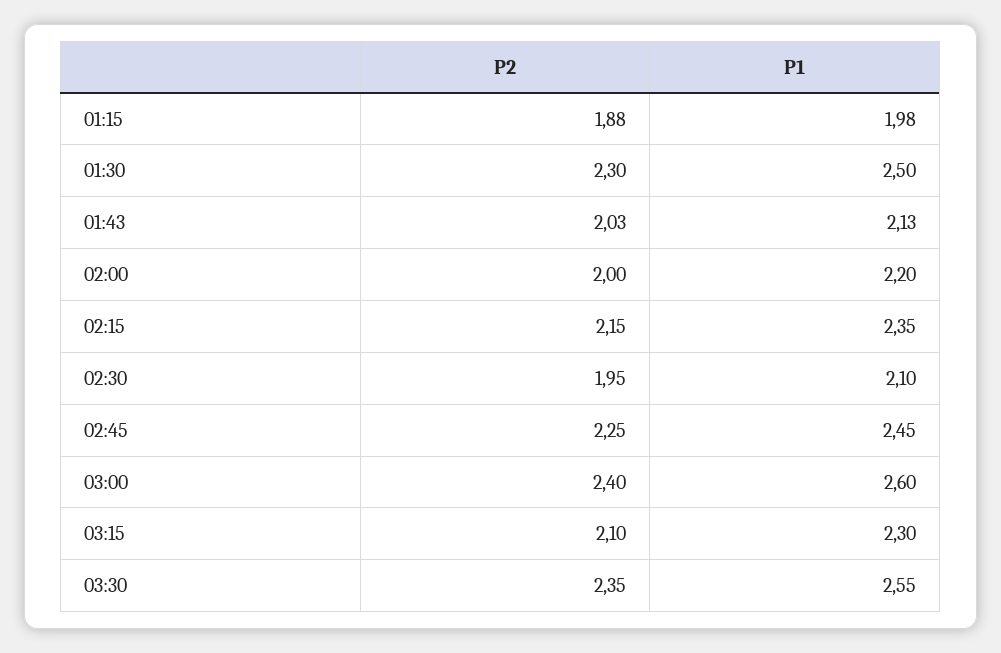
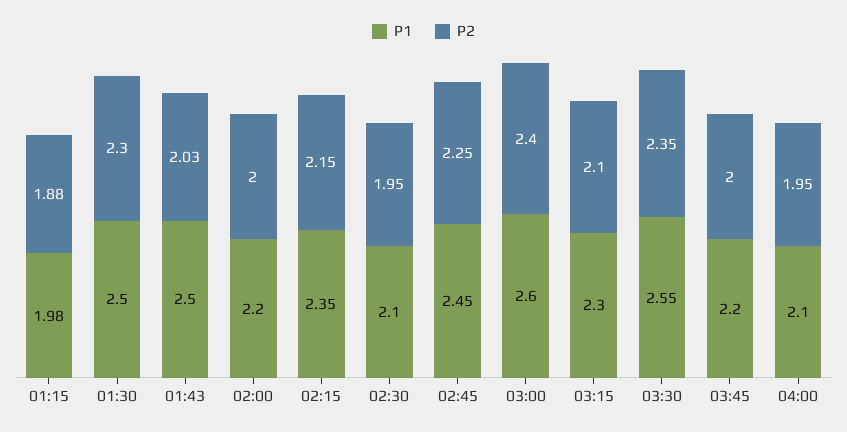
P1, 01:43: 2.13 -> 2.5
P1, 03:45: none -> 2.2
P2, 03:45: none -> 2
P1, 04:00: none -> 2.1
P2, 04:00: none -> 1.95

